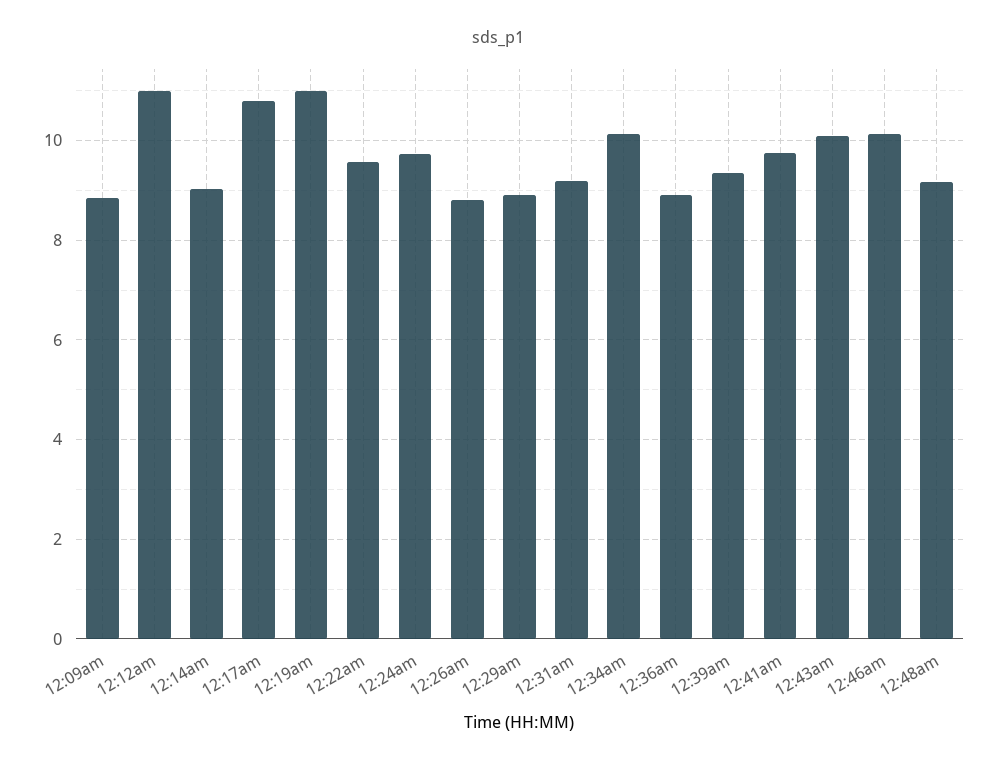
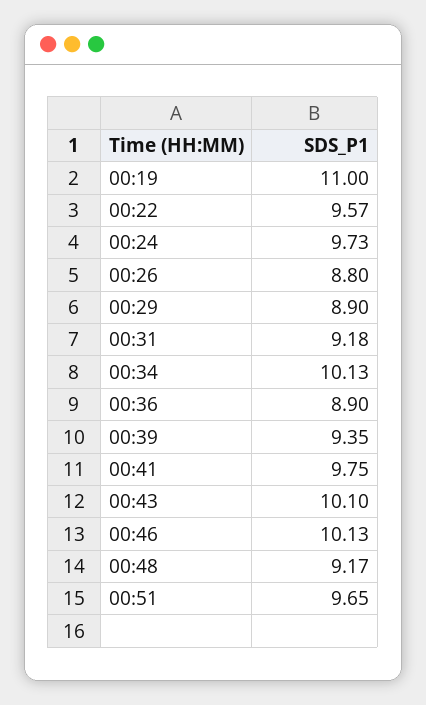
12:09am: 8.8 -> none
12:12am: 11 -> none
12:14am: 9 -> none
12:17am: 10.8 -> none
00:51: none -> 9.65

